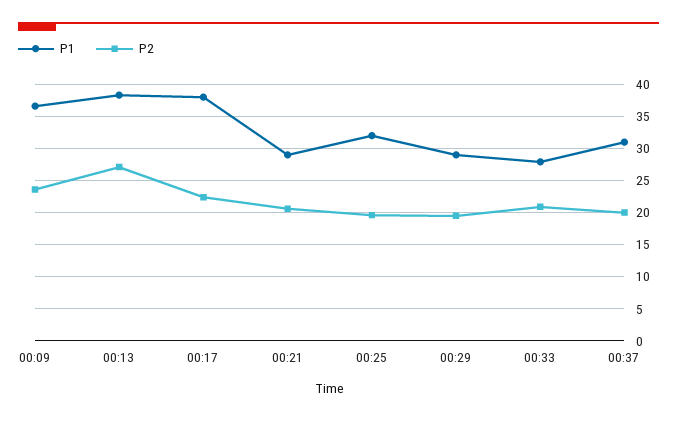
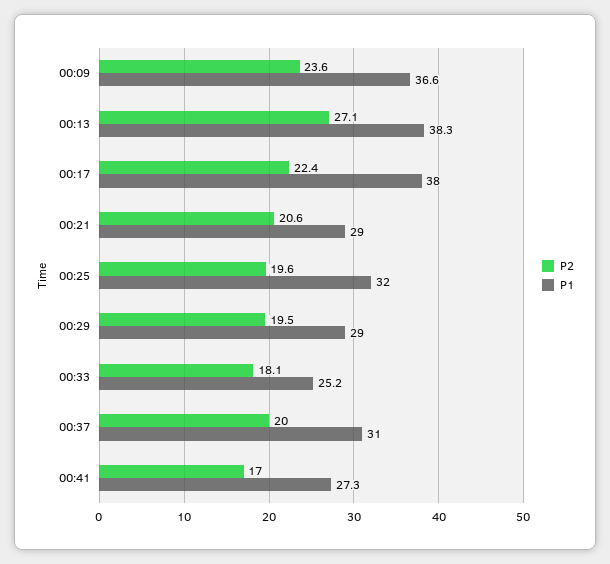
P1, 00:33: 28 -> 25.2
P2, 00:33: 21 -> 18.1
P2, 00:41: none -> 17
P1, 00:41: none -> 27.3

